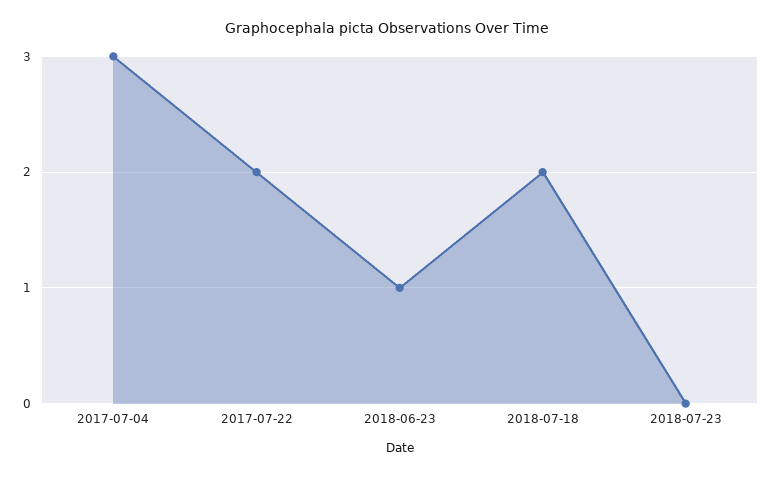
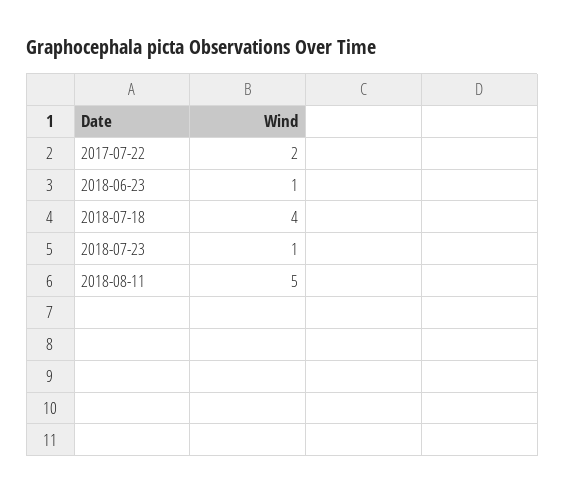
2017-07-04: 3 -> none
2018-07-18: 2 -> 4
2018-07-23: 0 -> 1
2018-08-11: none -> 5

